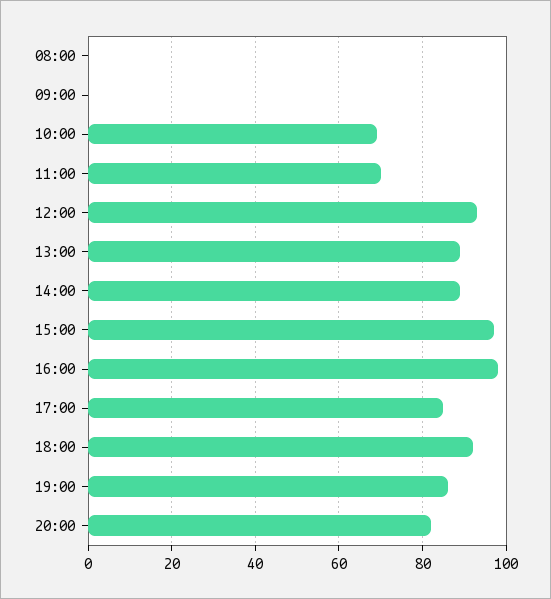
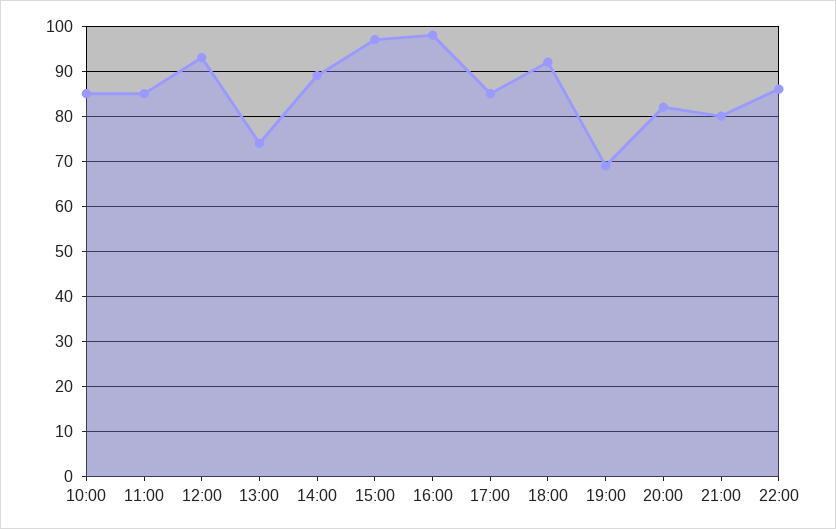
08:00: 0 -> none
09:00: 0 -> none
10:00: 70 -> 85
11:00: 70 -> 85
13:00: 90 -> 75
19:00: 85 -> 70
21:00: none -> 80
22:00: none -> 85

